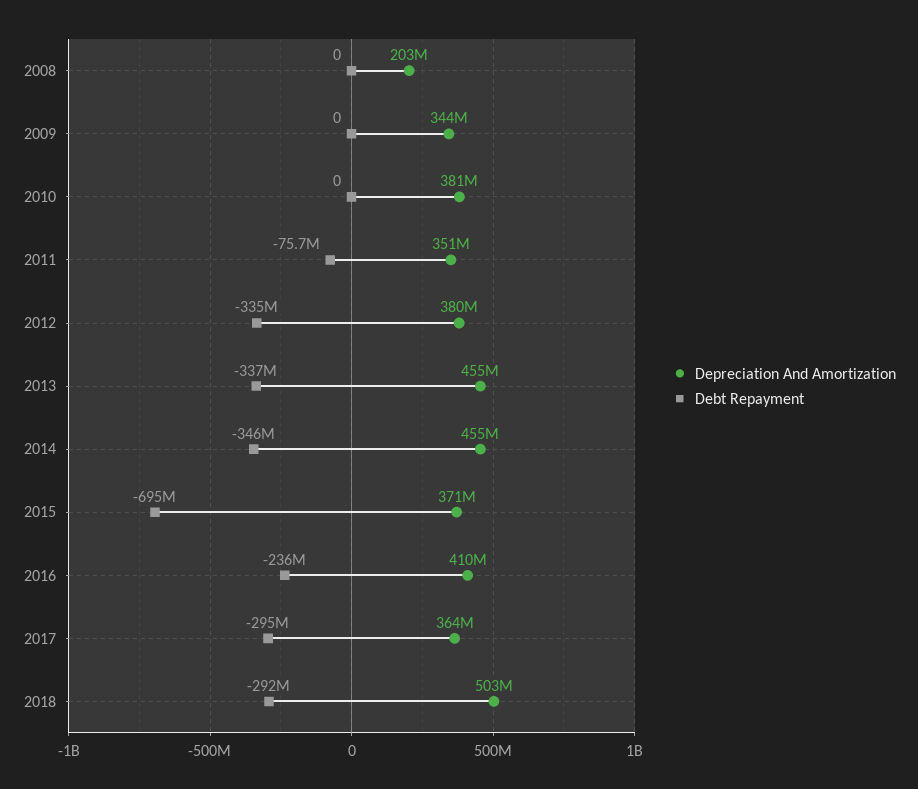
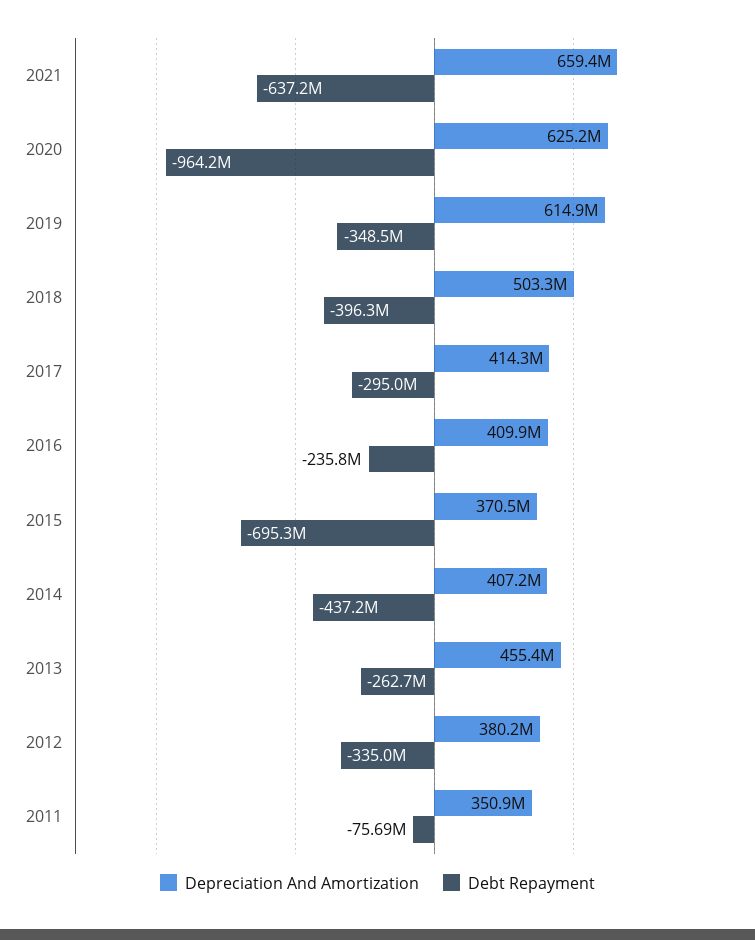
Depreciation And Amortization, 2008: 203000000 -> none
Debt Repayment, 2008: 0 -> none
Depreciation And Amortization, 2009: 344000000 -> none
Debt Repayment, 2009: 0 -> none
Depreciation And Amortization, 2010: 381000000 -> none
Debt Repayment, 2010: 0 -> none
Debt Repayment, 2013: -337000000 -> -262700000
Depreciation And Amortization, 2014: 455000000 -> 407200000
Debt Repayment, 2014: -346000000 -> -437200000
Depreciation And Amortization, 2017: 364000000 -> 414300000
Debt Repayment, 2018: -292000000 -> -396300000
Depreciation And Amortization, 2021: none -> 659400000
Debt Repayment, 2021: none -> -637200000
Depreciation And Amortization, 2020: none -> 625200000
Debt Repayment, 2020: none -> -964200000
Depreciation And Amortization, 2019: none -> 614900000
Debt Repayment, 2019: none -> -348500000

